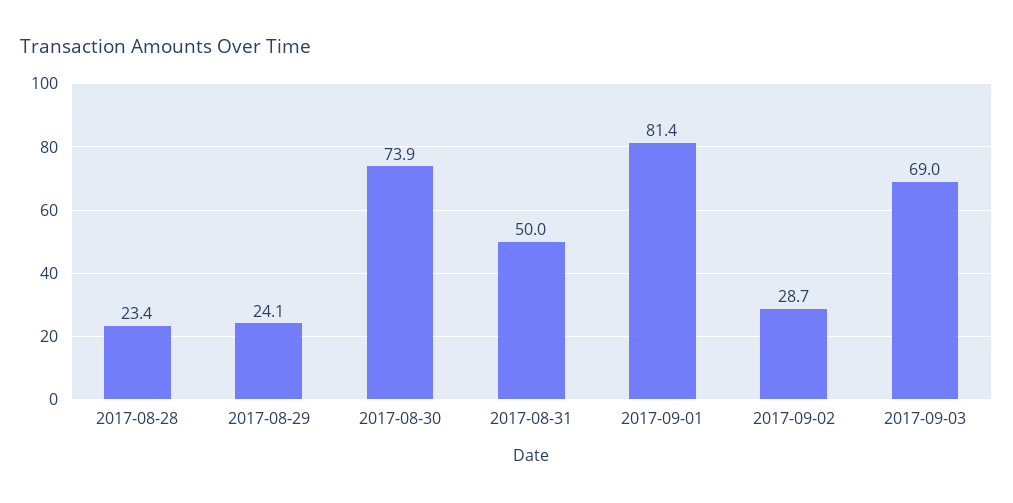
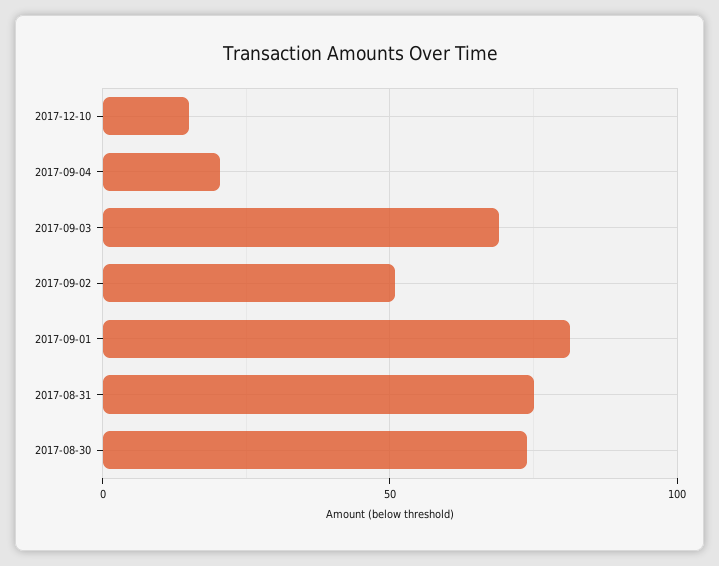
2017-08-28: 23.4 -> none
2017-08-29: 24.1 -> none
2017-08-31: 50 -> 75
2017-09-02: 28.7 -> 50
2017-12-10: none -> 15
2017-09-04: none -> 20

